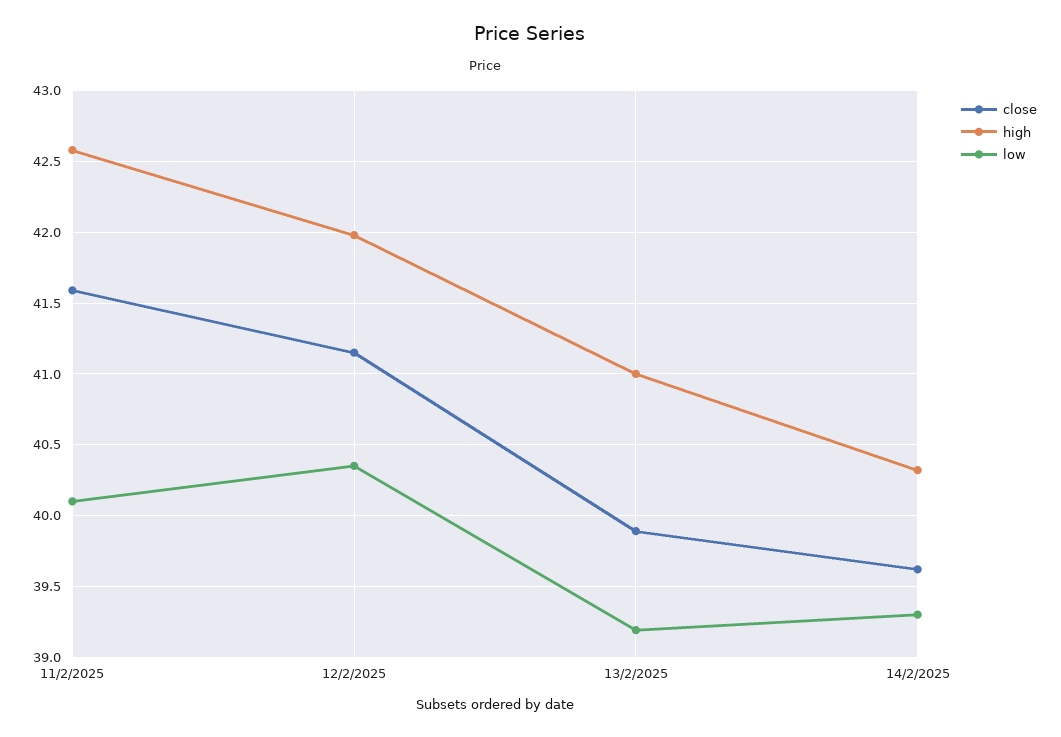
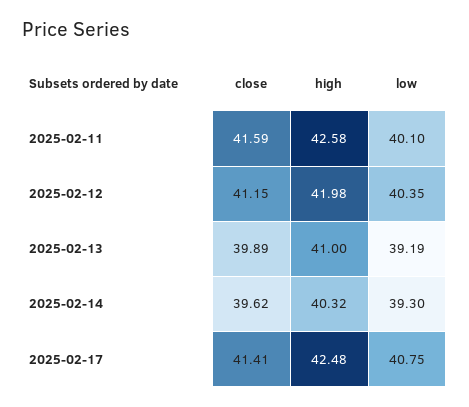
close, 2025-02-17: none -> 41.41
high, 2025-02-17: none -> 42.48
low, 2025-02-17: none -> 40.75

